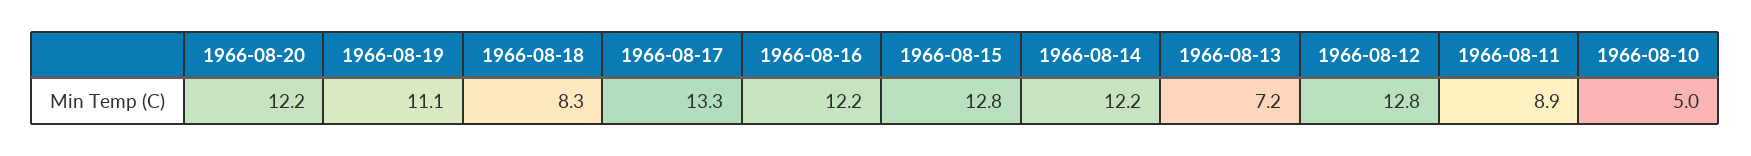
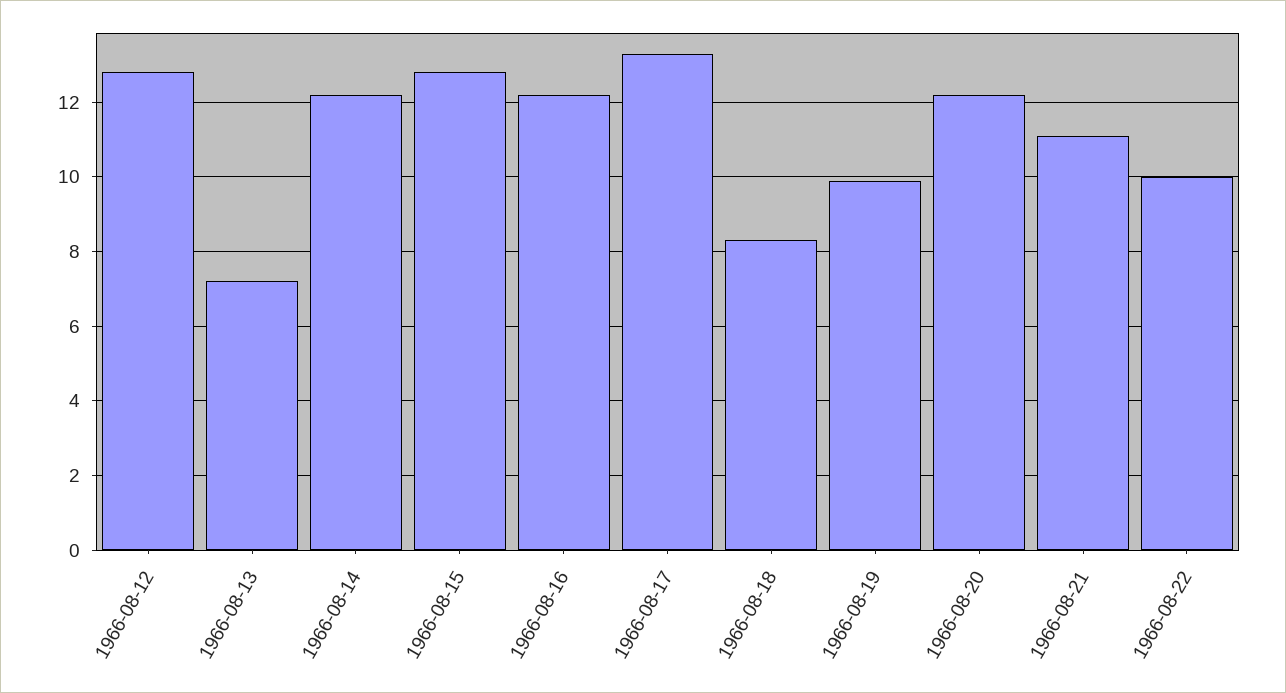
1966-08-19: 11.1 -> 10
1966-08-11: 8.9 -> none
1966-08-10: 5 -> none
1966-08-21: none -> 11
1966-08-22: none -> 10

